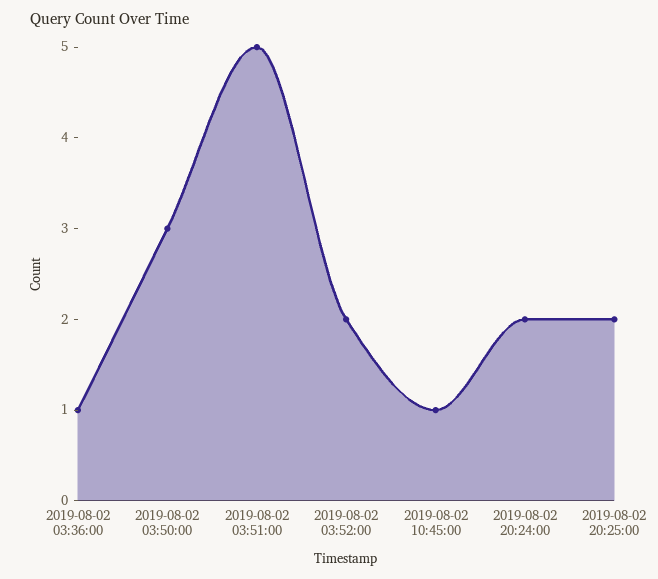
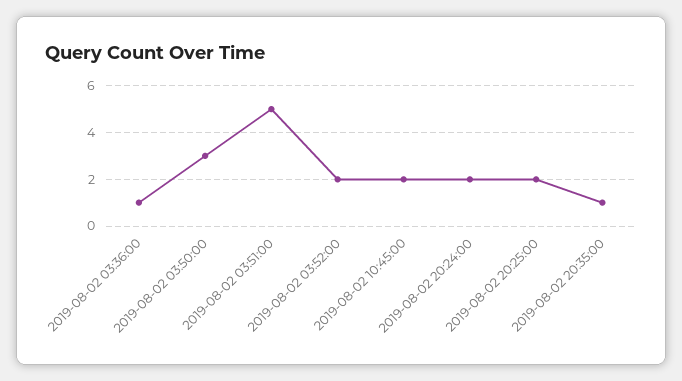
2019-08-02 10:45:00: 1 -> 2
2019-08-02 20:35:00: none -> 1

